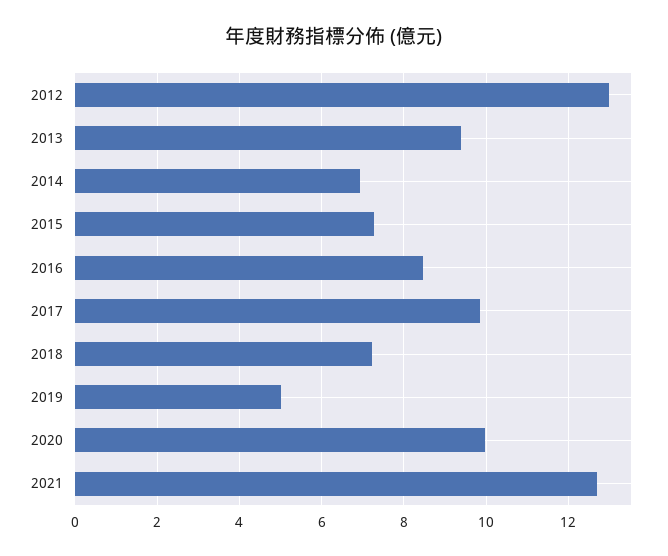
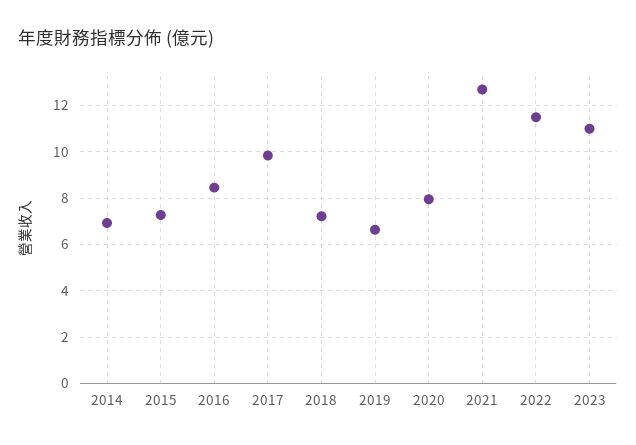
2012: 13 -> none
2013: 9.4 -> none
2019: 5 -> 6.5
2020: 10 -> 8
2022: none -> 11.5
2023: none -> 11

